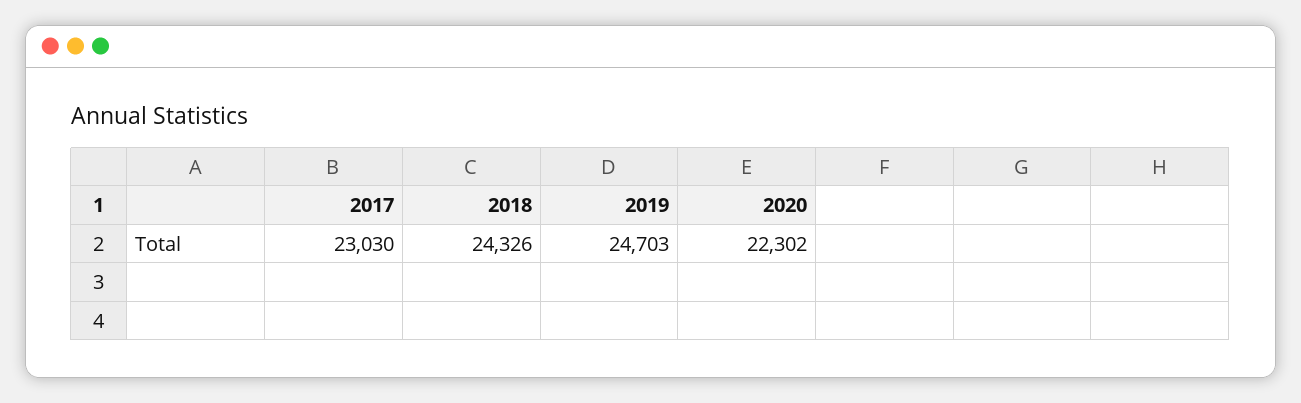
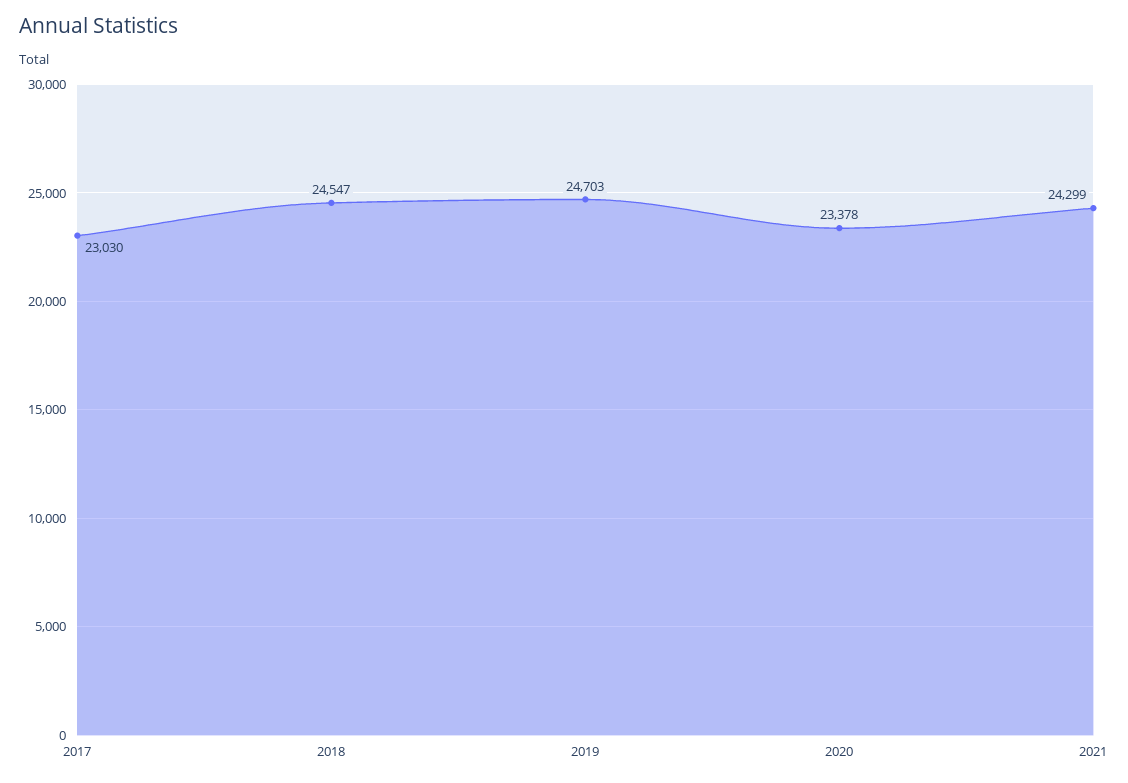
2018: 24326 -> 24547
2020: 22302 -> 23378
2021: none -> 24299

